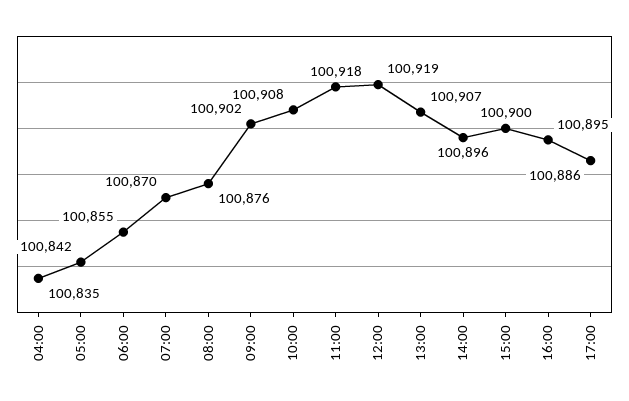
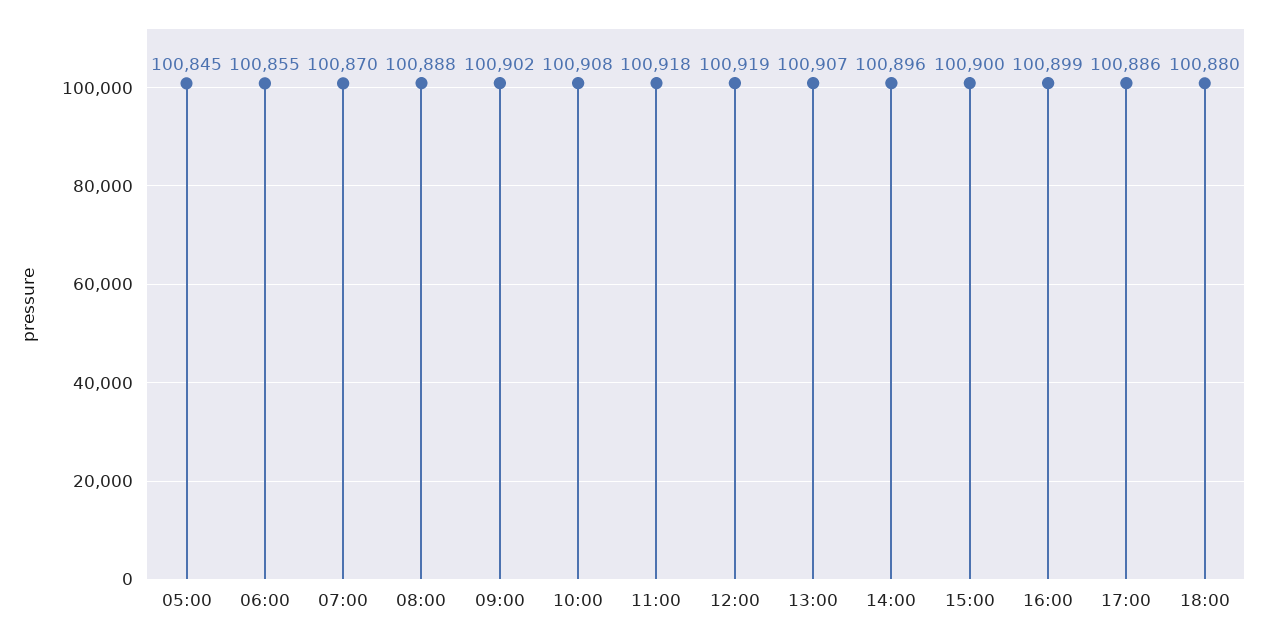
04:00: 100835 -> none
05:00: 100842 -> 100845
08:00: 100876 -> 100888
16:00: 100895 -> 100899
18:00: none -> 100880

